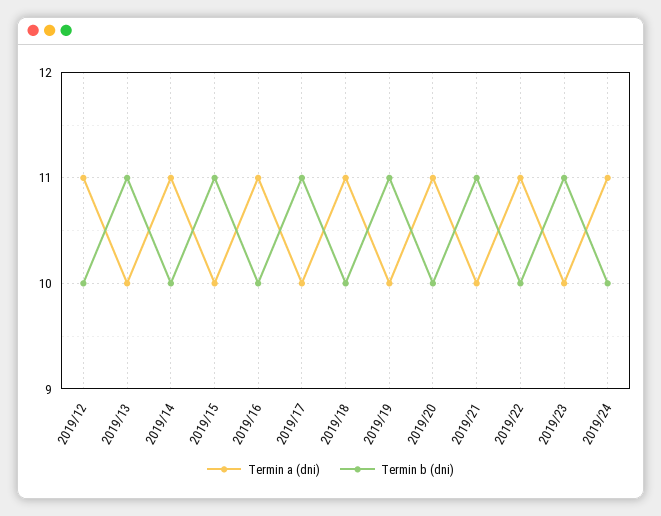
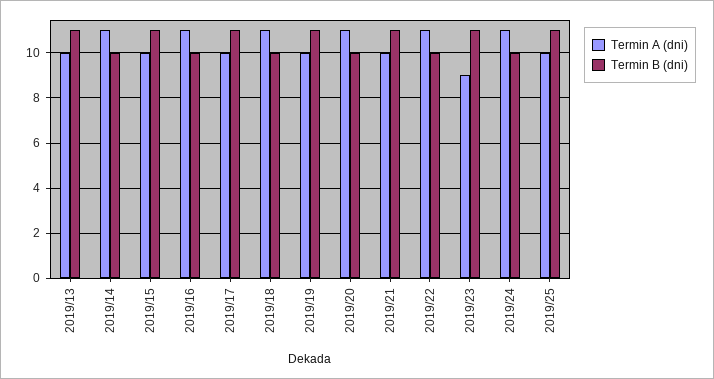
Termin a (dni), 2019/12: 11 -> none
Termin b (dni), 2019/12: 10 -> none
Termin a (dni), 2019/23: 10 -> 9
Termin a (dni), 2019/25: none -> 10
Termin b (dni), 2019/25: none -> 11

